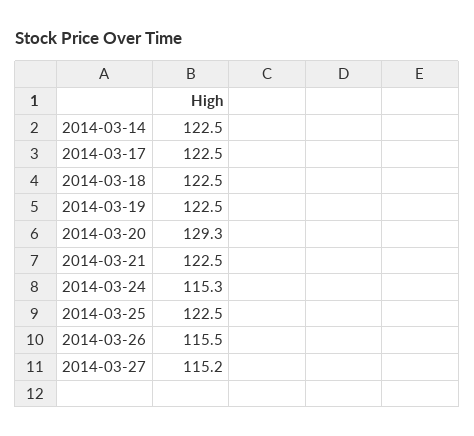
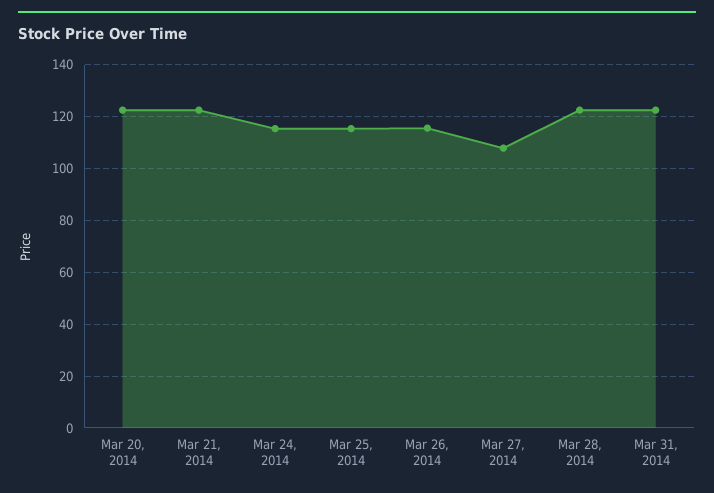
2014-03-14: 122.5 -> none
2014-03-17: 122.5 -> none
2014-03-18: 122.5 -> none
2014-03-19: 122.5 -> none
2014-03-20: 129.3 -> 122.5
2014-03-25: 122.5 -> 115
2014-03-27: 115.2 -> 107.5
Mar 28, 2014: none -> 122.5
Mar 31, 2014: none -> 122.5

